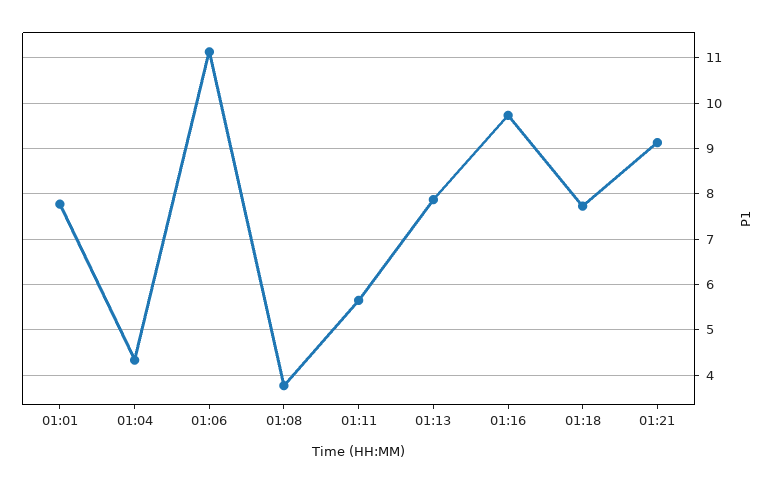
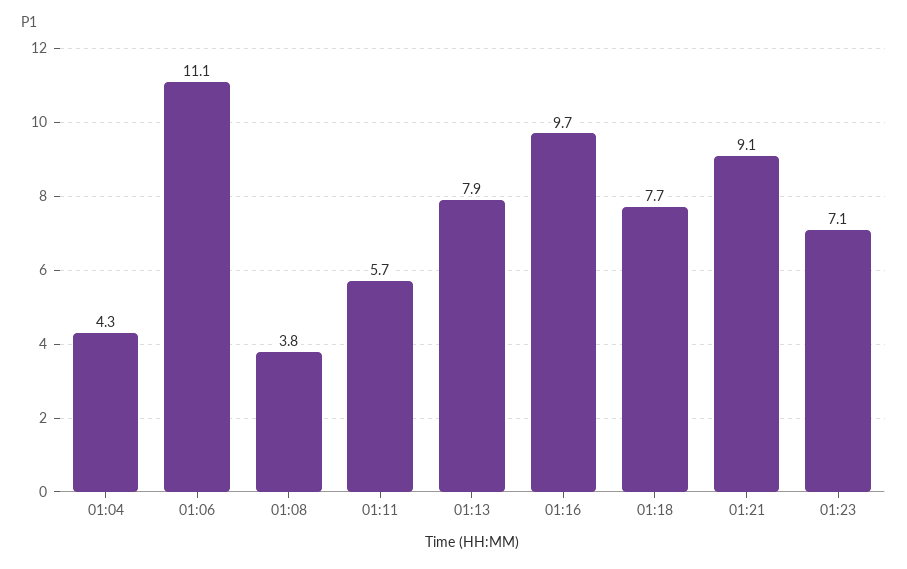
01:01: 7.8 -> none
01:23: none -> 7.1

